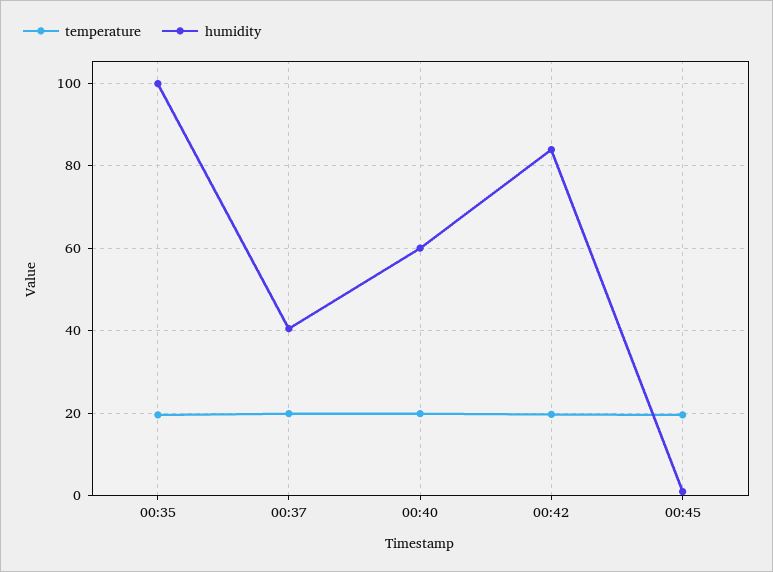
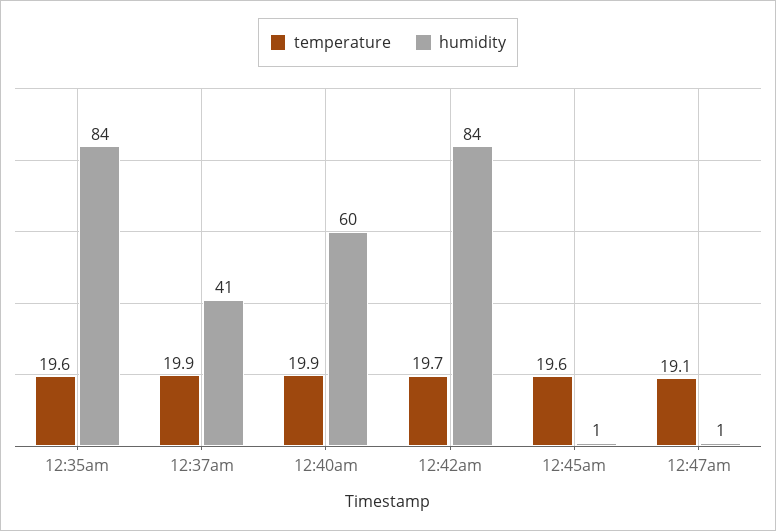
humidity, 00:35: 100 -> 84
temperature, 12:47am: none -> 19.1
humidity, 12:47am: none -> 1

